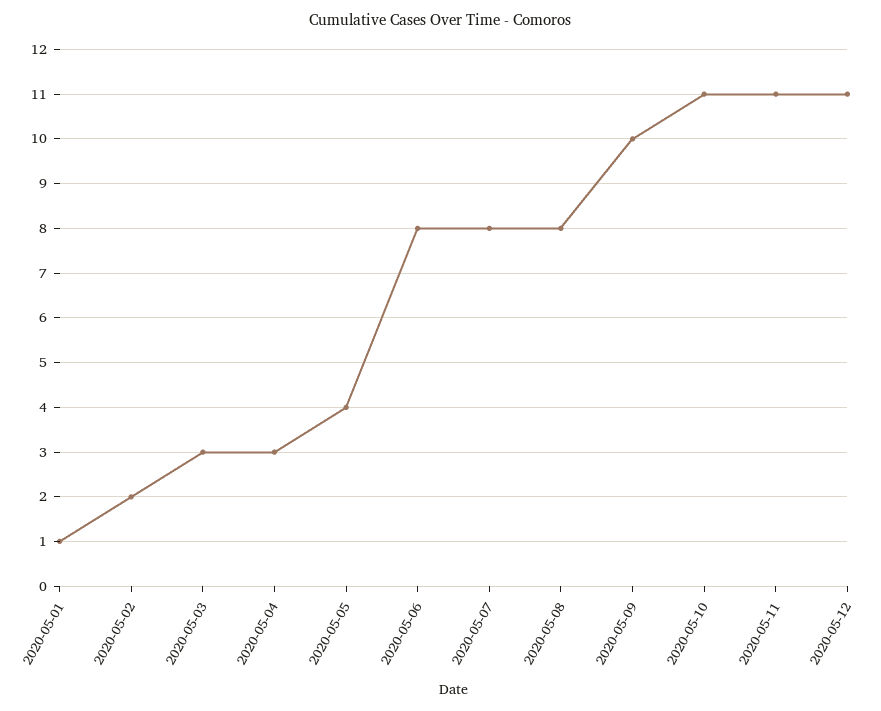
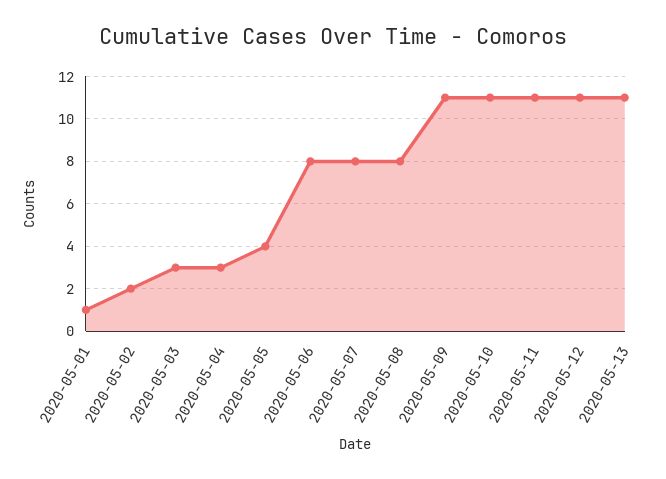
2020-05-09: 10 -> 11
2020-05-13: none -> 11

